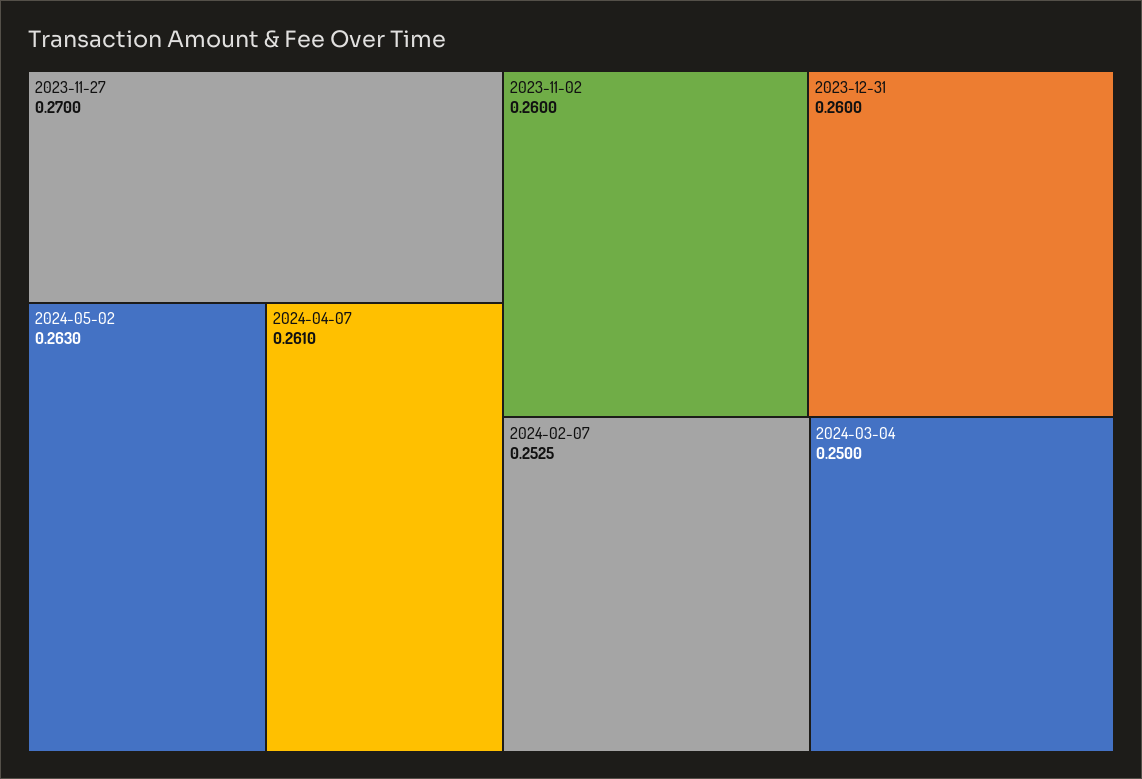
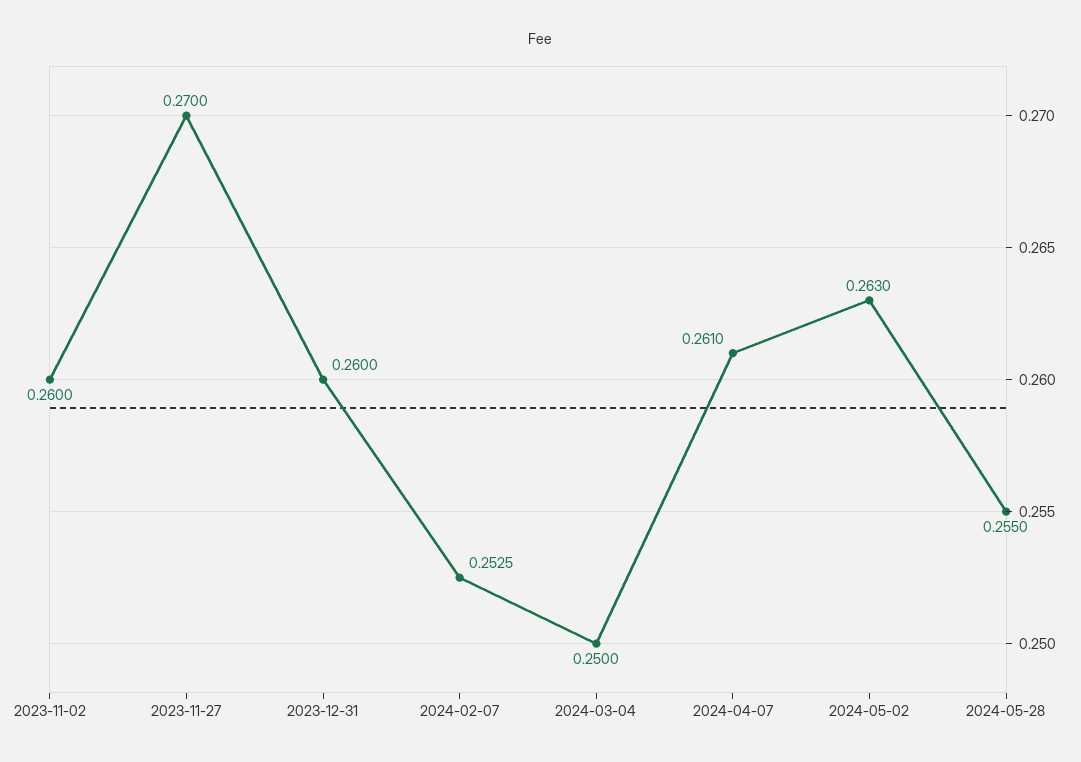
2024-05-28: none -> 0.255

